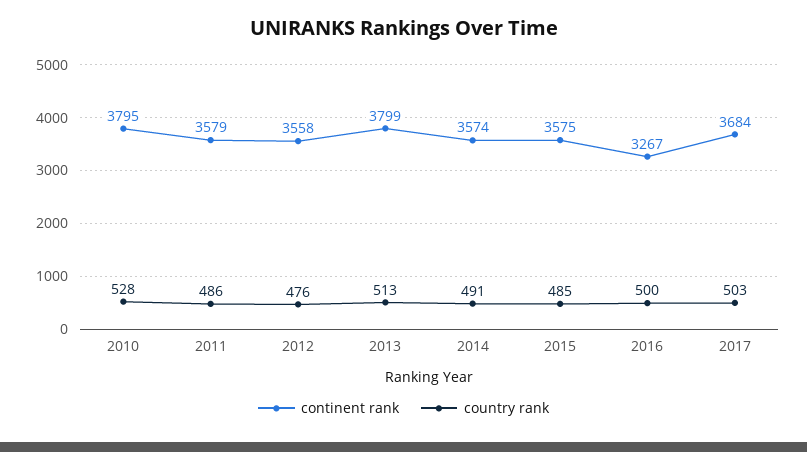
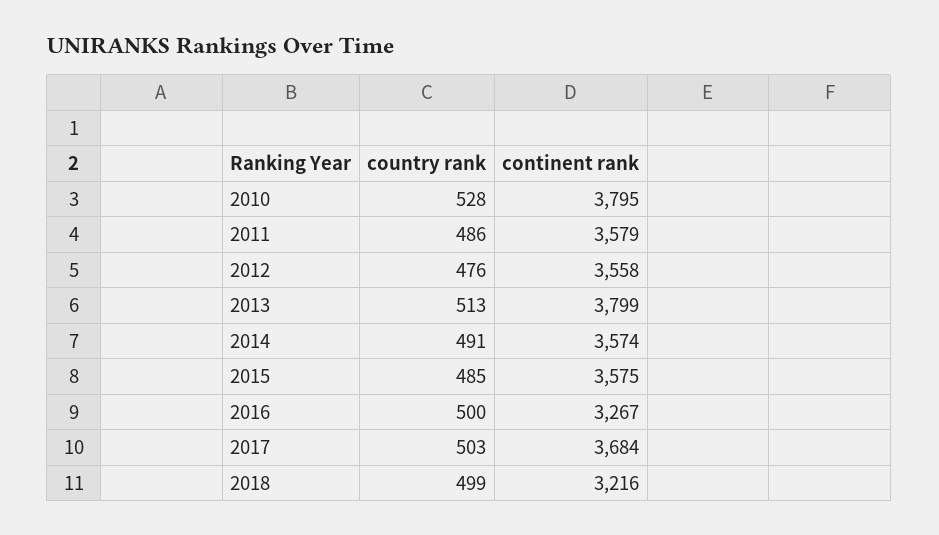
country rank, 2018: none -> 499
continent rank, 2018: none -> 3216

